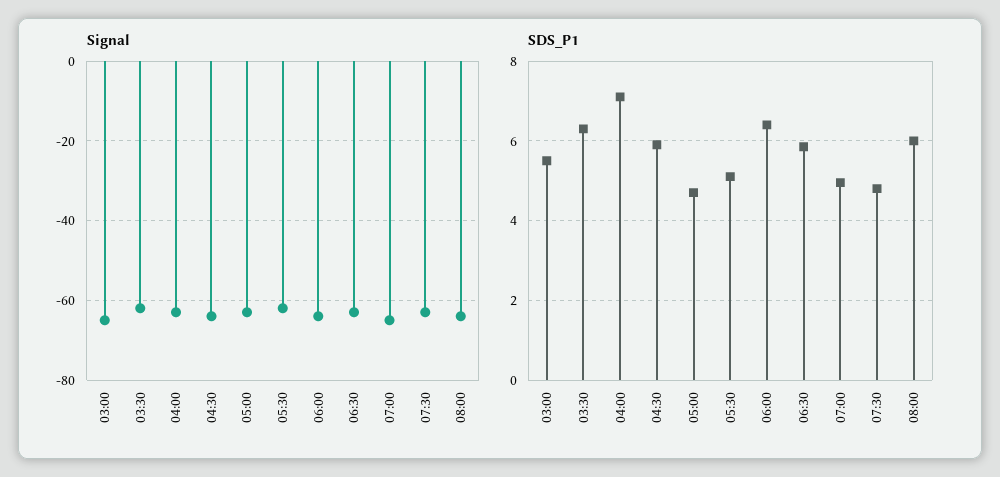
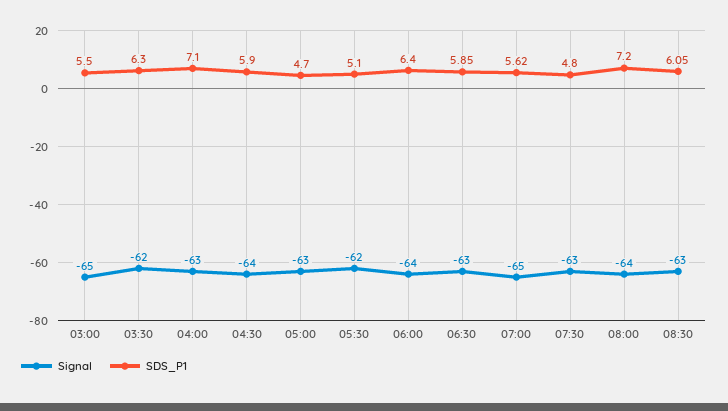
SDS_P1, 07:00: 5 -> 5.62
SDS_P1, 08:00: 6 -> 7.2
Signal, 08:30: none -> -63
SDS_P1, 08:30: none -> 6.05

